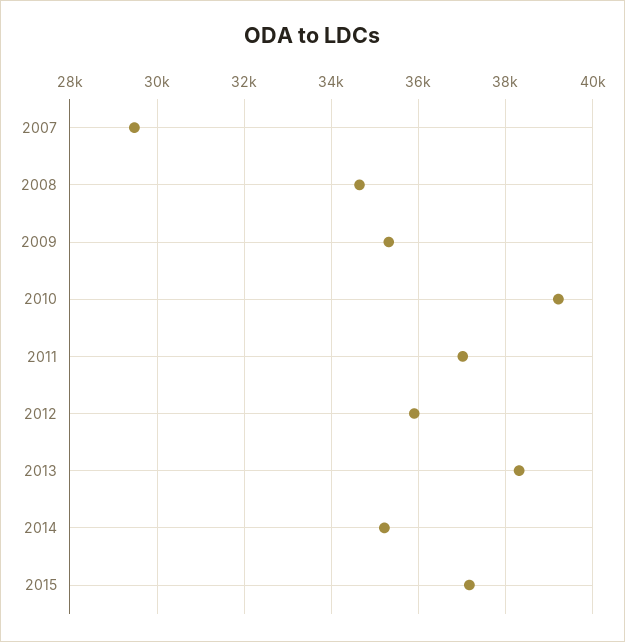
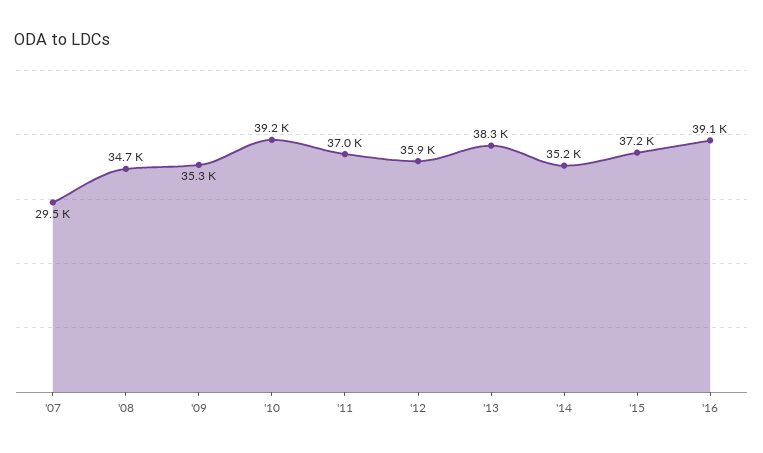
'16: none -> 39100

